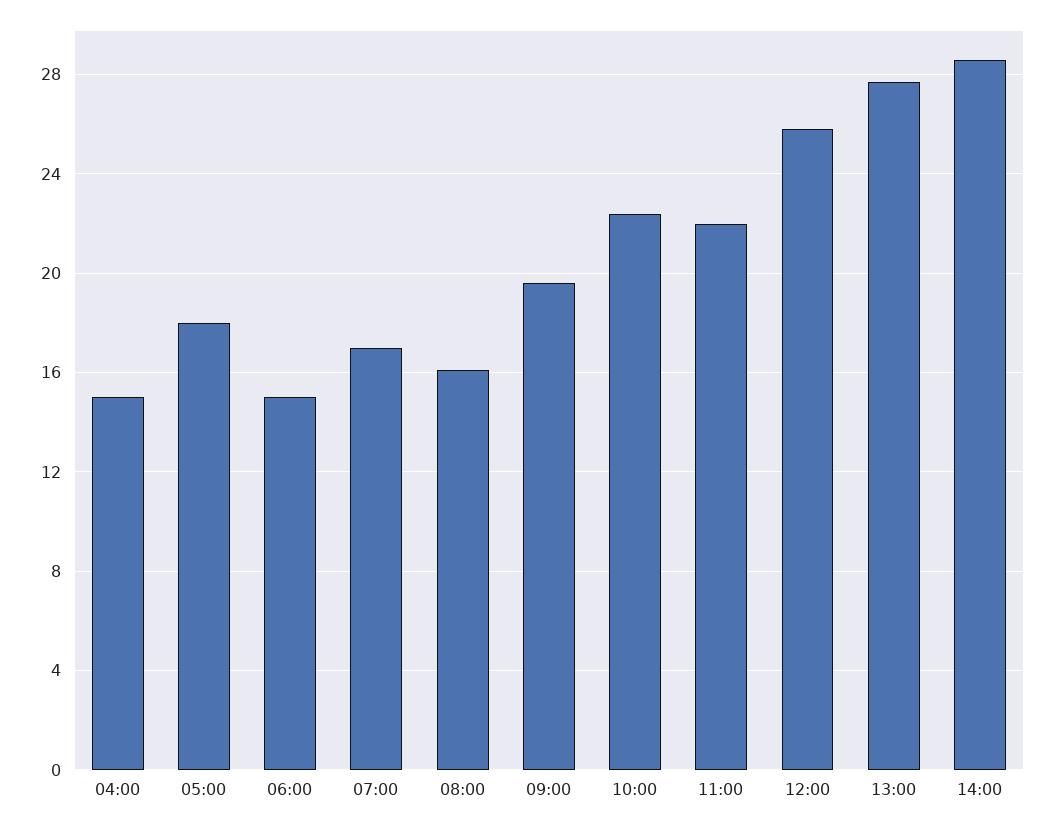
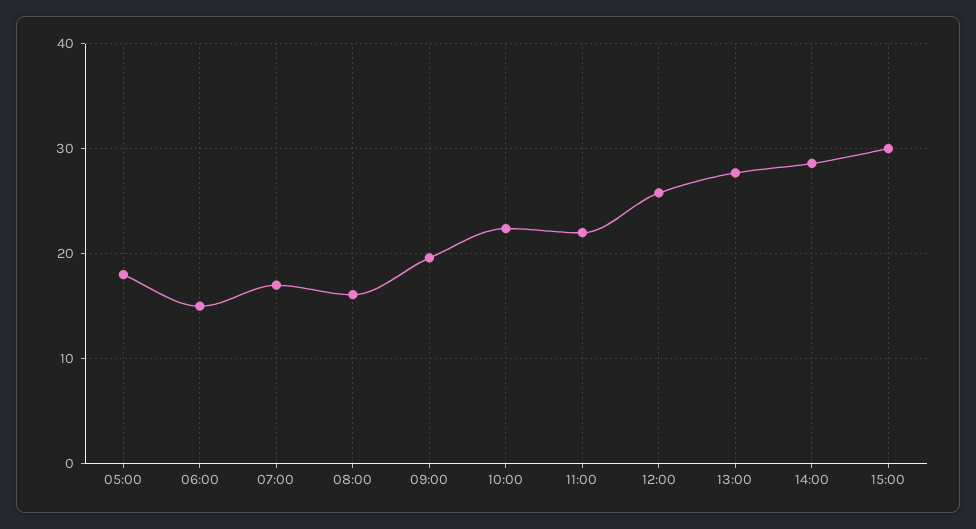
04:00: 15 -> none
15:00: none -> 30

